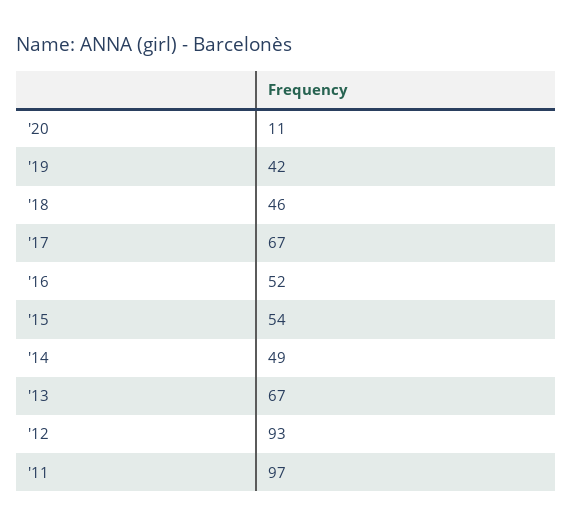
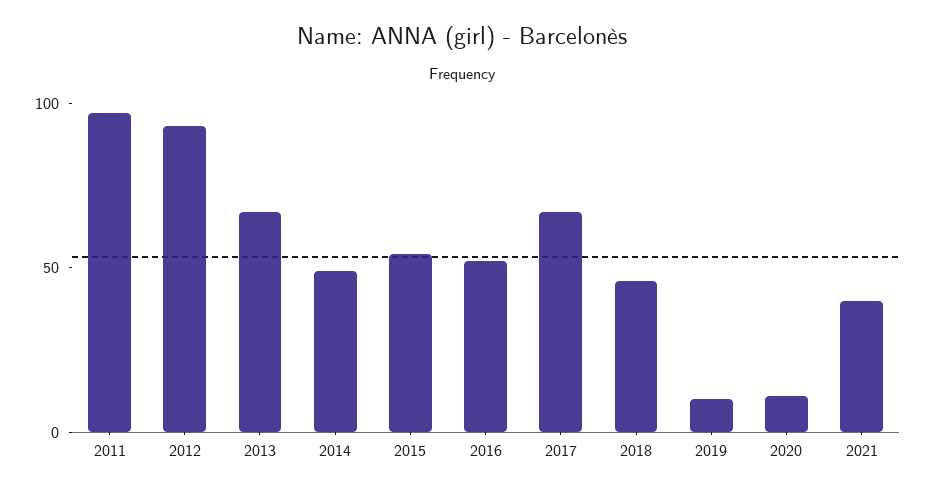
'19: 42 -> 10
2021: none -> 40

